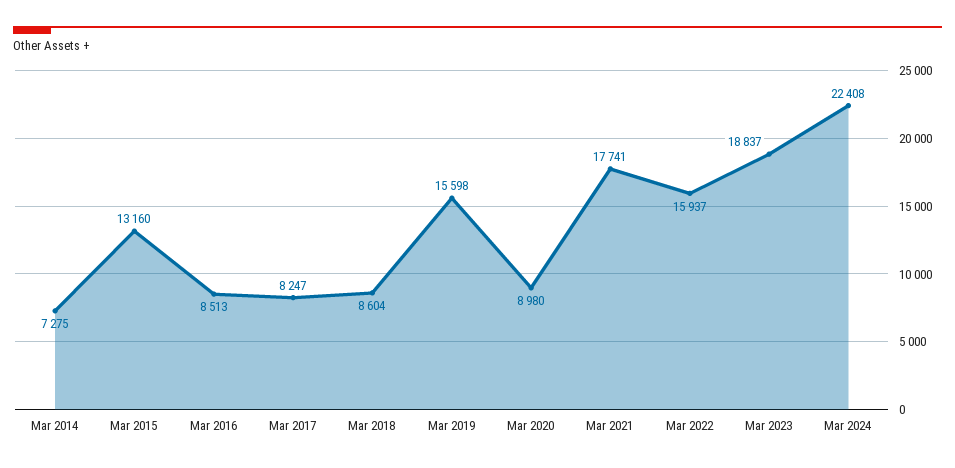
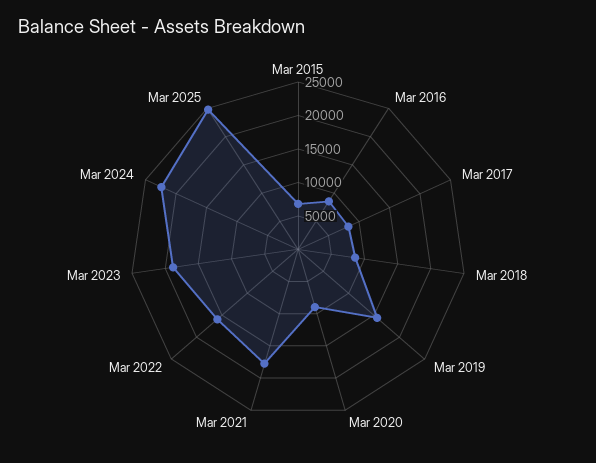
Mar 2014: 7275 -> none
Mar 2015: 13160 -> 7500
Mar 2025: none -> 25000

